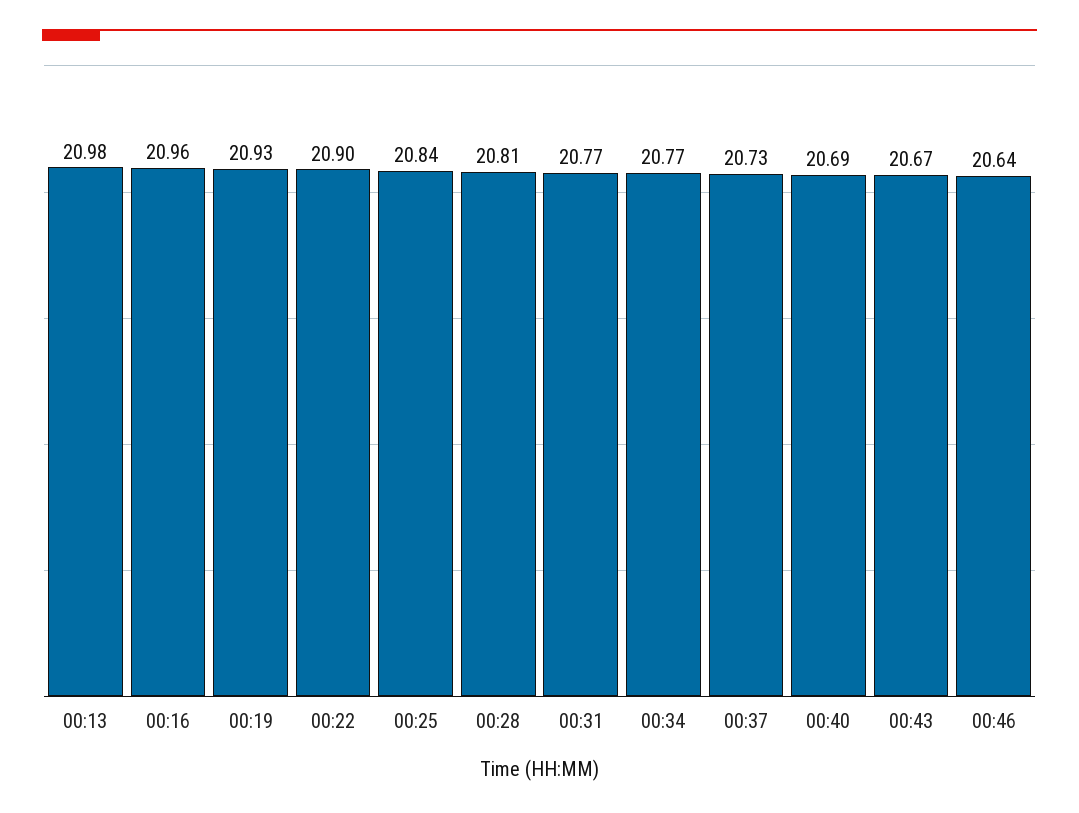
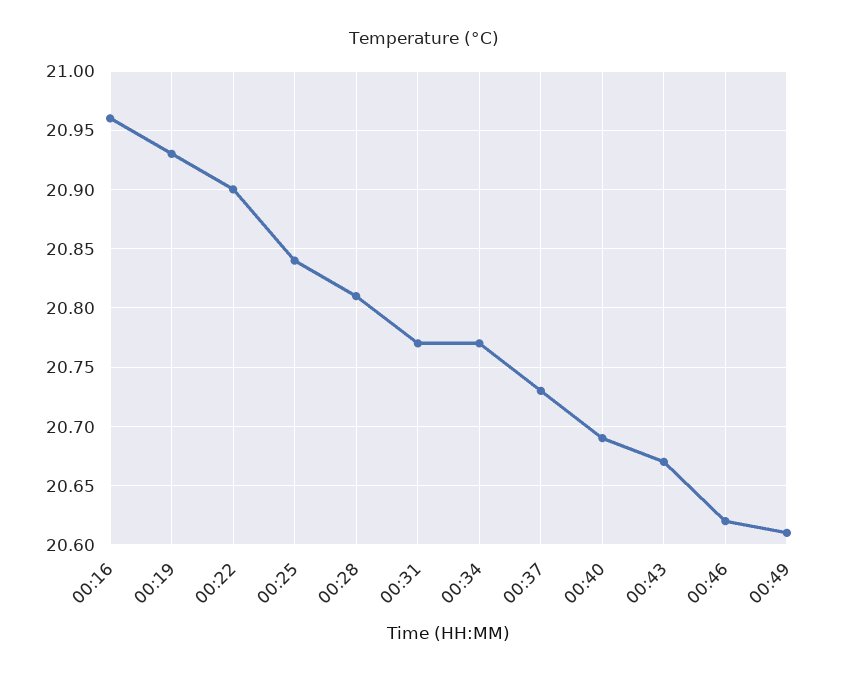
00:13: 20.98 -> none
00:46: 20.64 -> 20.62
00:49: none -> 20.61

